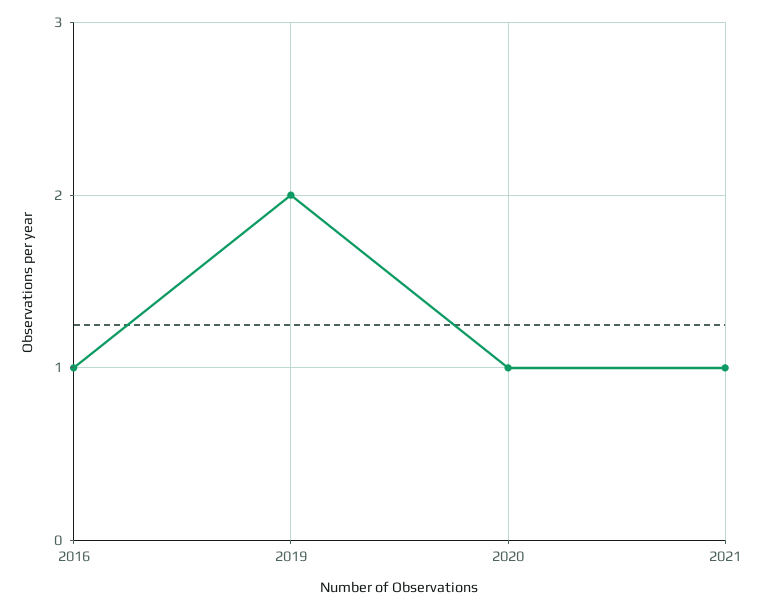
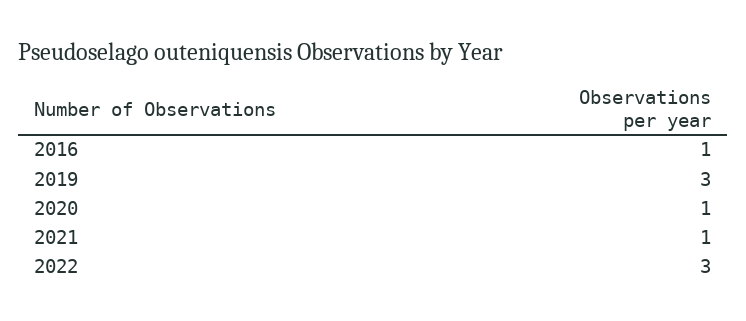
2019: 2 -> 3
2022: none -> 3

